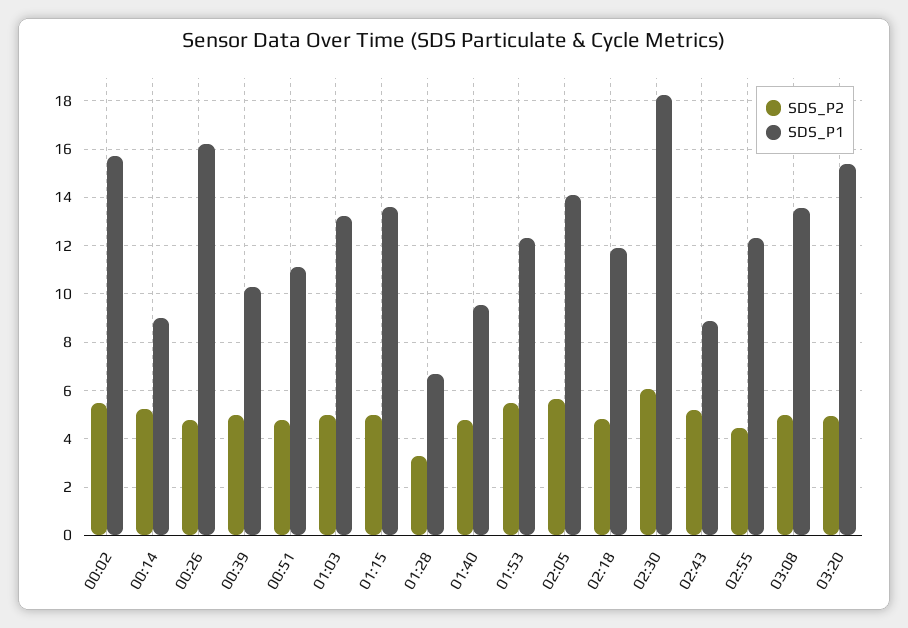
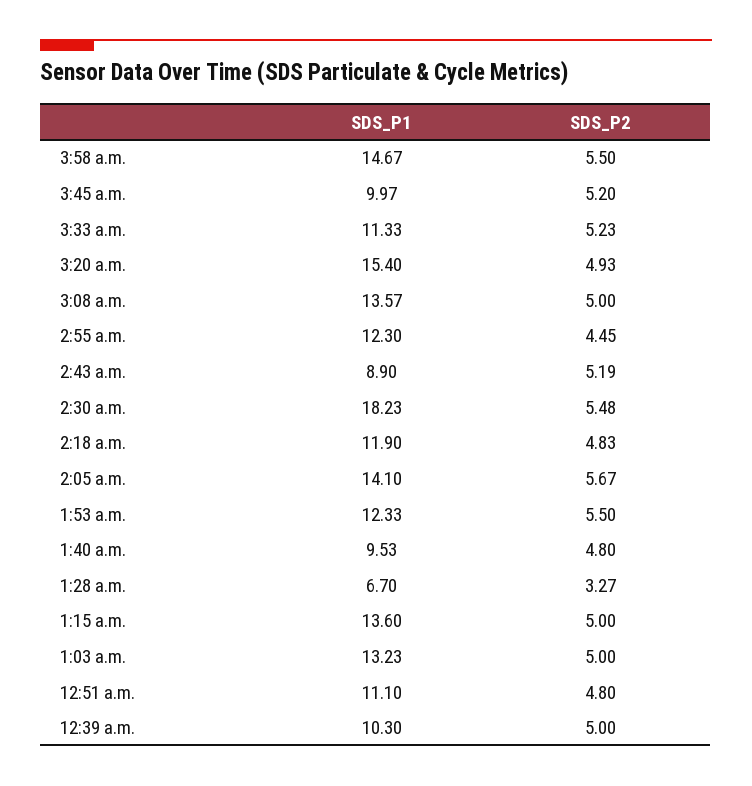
SDS_P2, 00:02: 5.5 -> none
SDS_P1, 00:02: 15.75 -> none
SDS_P2, 00:14: 5.25 -> none
SDS_P1, 00:14: 9 -> none
SDS_P2, 00:26: 4.75 -> none
SDS_P1, 00:26: 16.25 -> none
SDS_P2, 02:30: 6 -> 5.48
SDS_P1, 3:58 a.m.: none -> 14.67
SDS_P2, 3:58 a.m.: none -> 5.5
SDS_P1, 3:45 a.m.: none -> 9.97
SDS_P2, 3:45 a.m.: none -> 5.2
SDS_P1, 3:33 a.m.: none -> 11.33
SDS_P2, 3:33 a.m.: none -> 5.23

